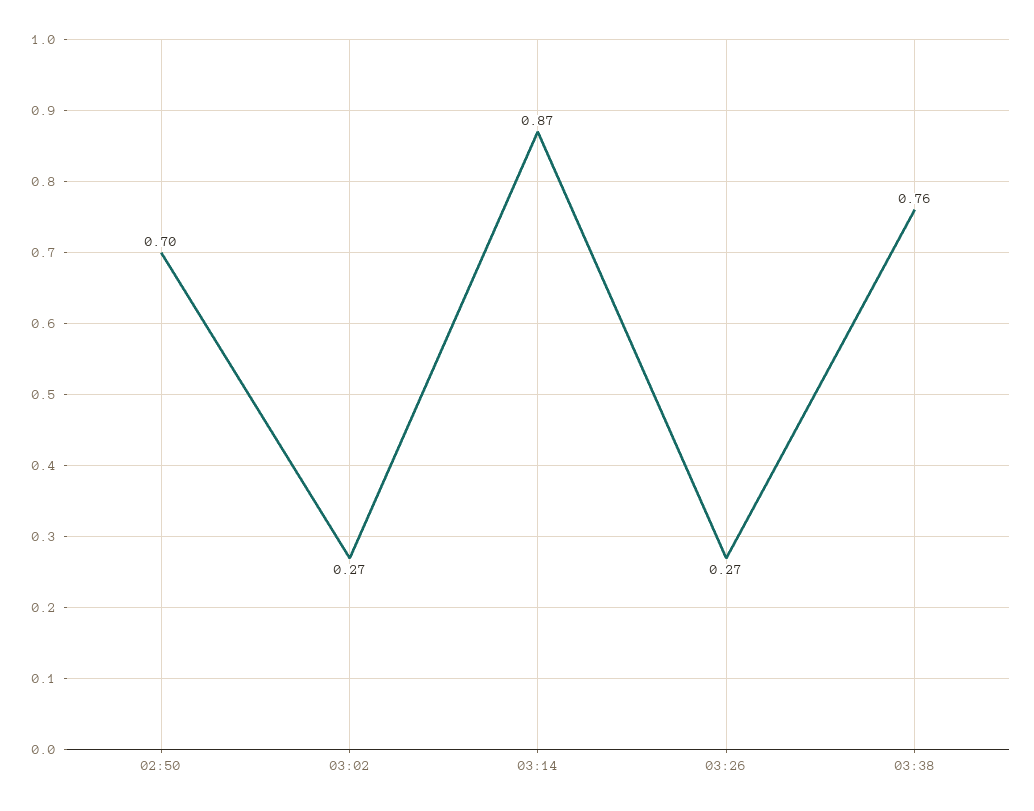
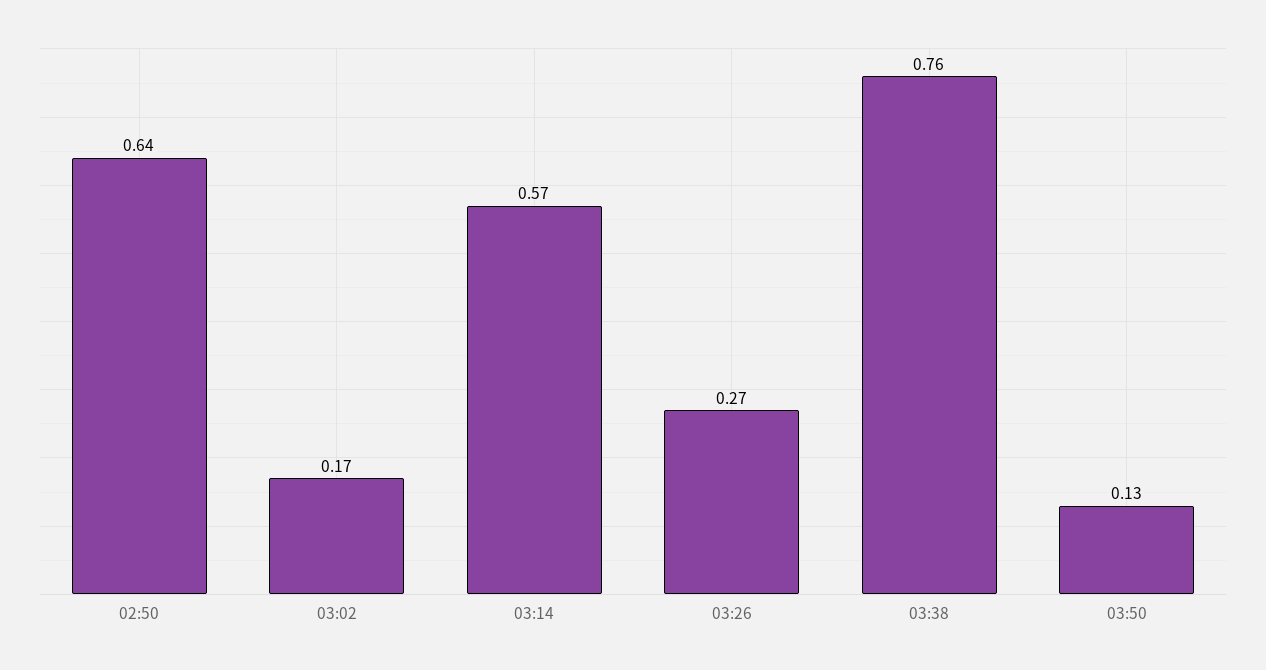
02:50: 0.7 -> 0.64
03:02: 0.27 -> 0.17
03:14: 0.87 -> 0.57
03:50: none -> 0.13

